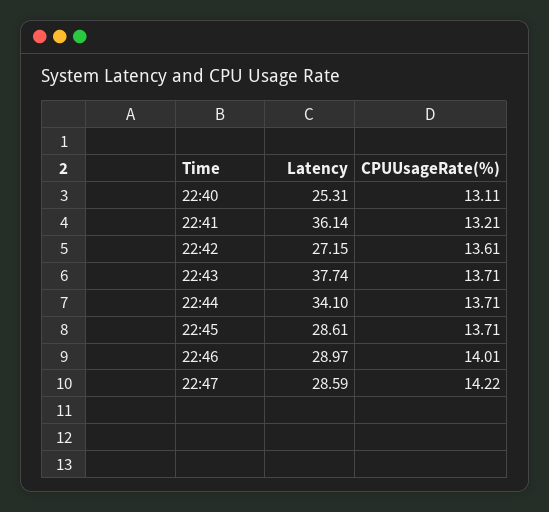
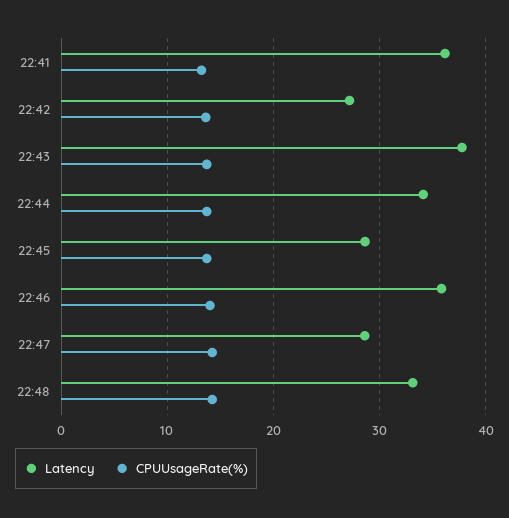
Latency, 22:40: 25.31 -> none
CPUUsageRate(%), 22:40: 13.11 -> none
Latency, 22:46: 28.97 -> 36
Latency, 22:48: none -> 33
CPUUsageRate(%), 22:48: none -> 14

